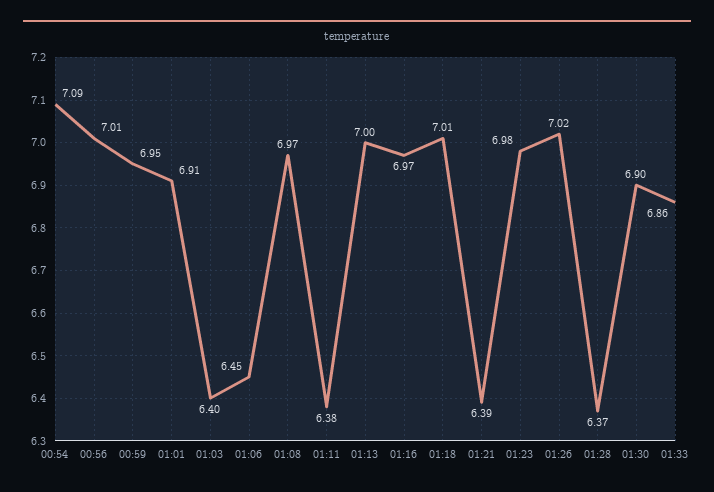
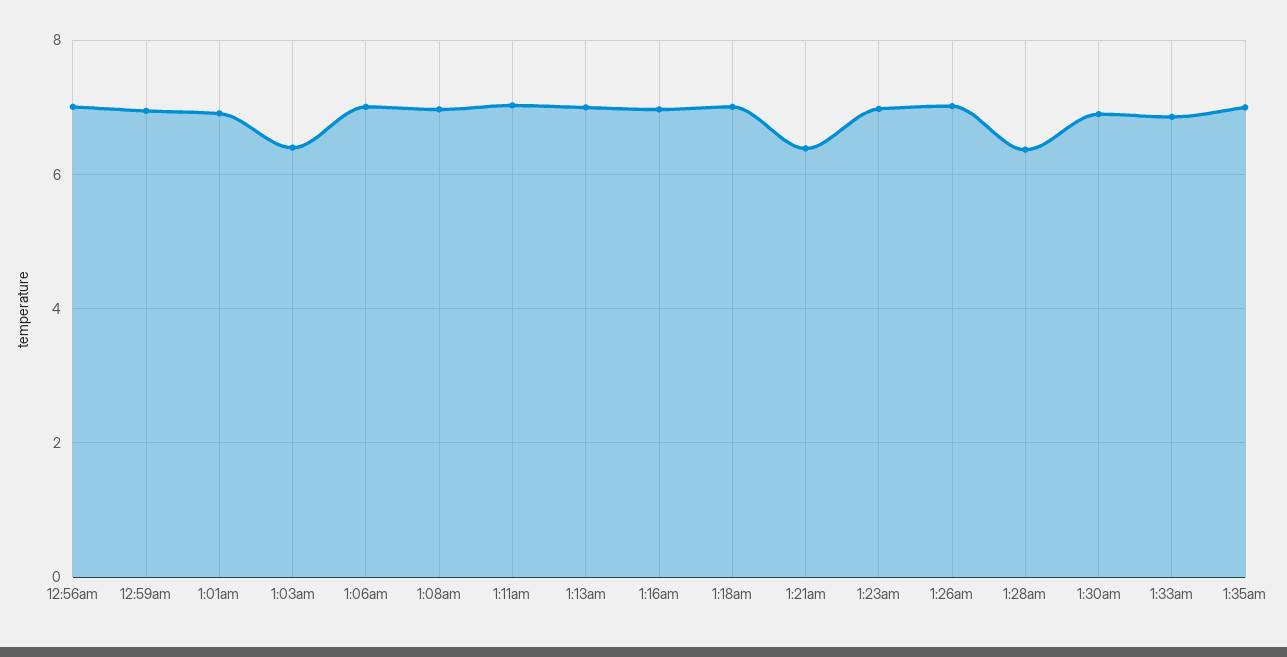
00:54: 7.09 -> none
01:06: 6.45 -> 7
01:11: 6.38 -> 7
1:35am: none -> 7

